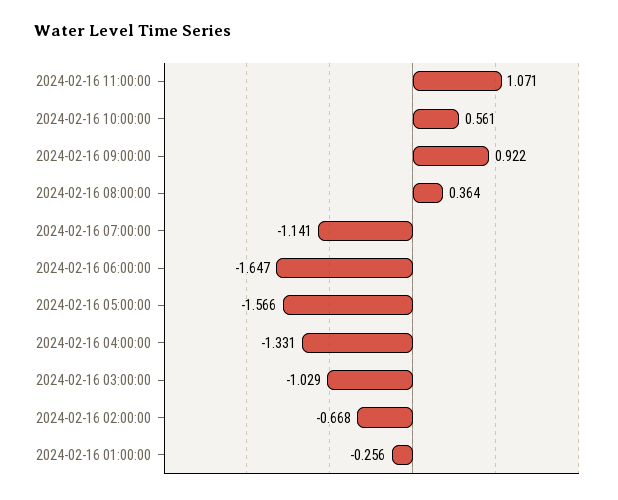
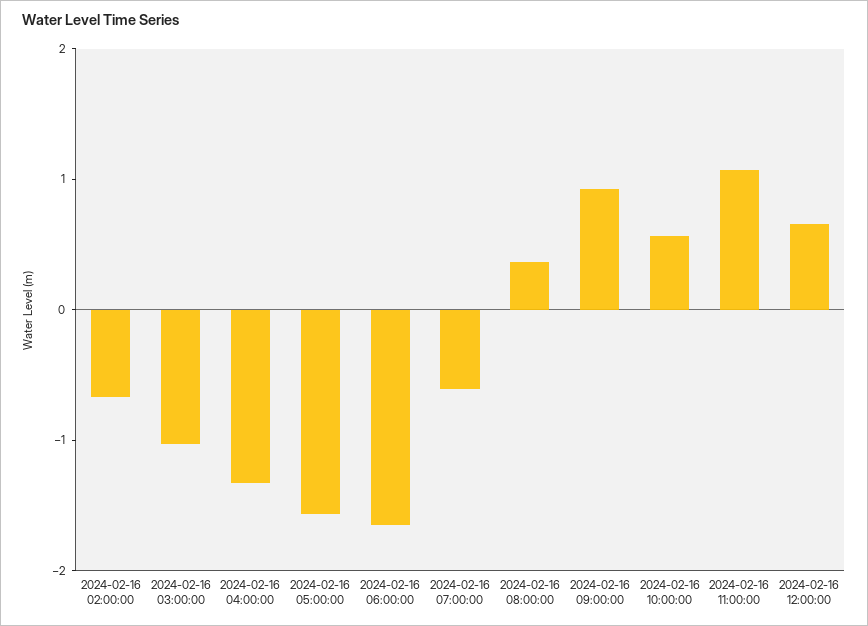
2024-02-16 07:00:00: -1.141 -> -0.6
2024-02-16 01:00:00: -0.256 -> none
2024-02-16 12:00:00: none -> 0.6

